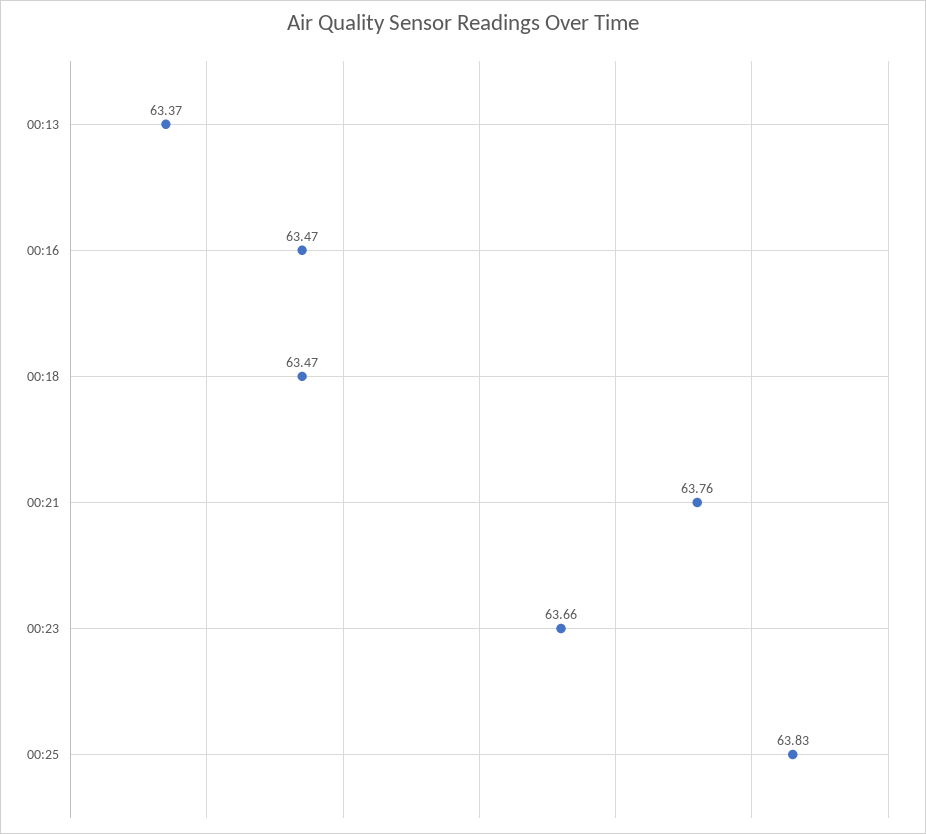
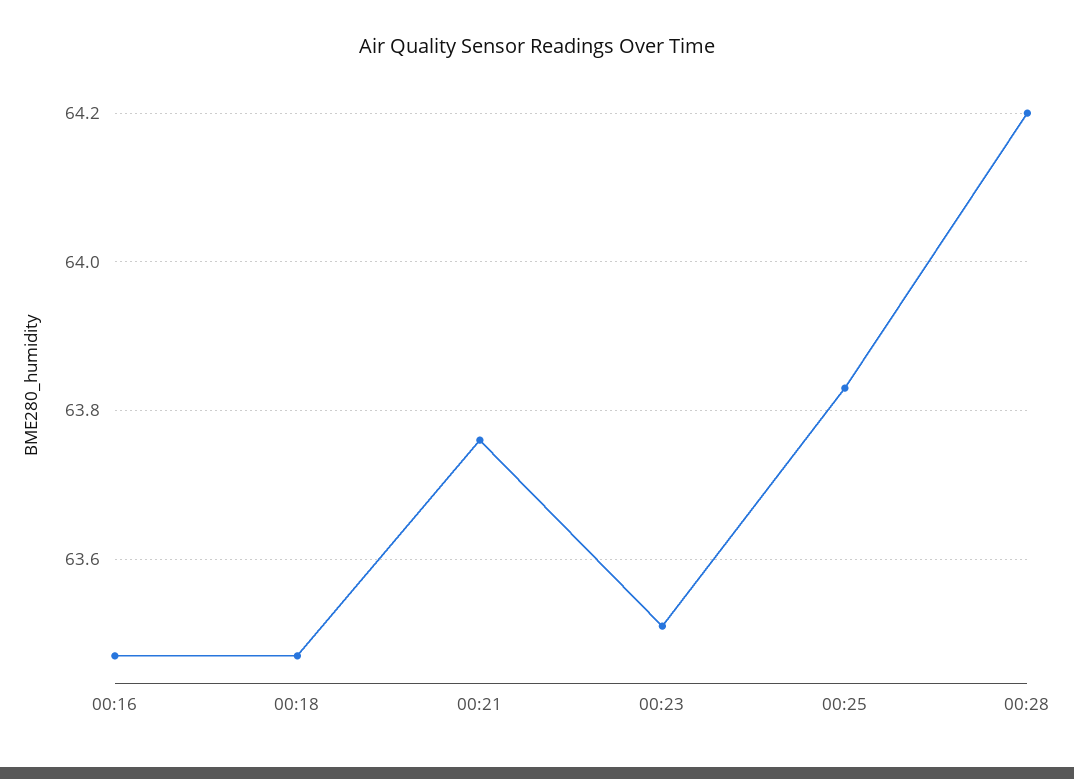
00:13: 63.37 -> none
00:23: 63.66 -> 63.5
00:28: none -> 64.2

